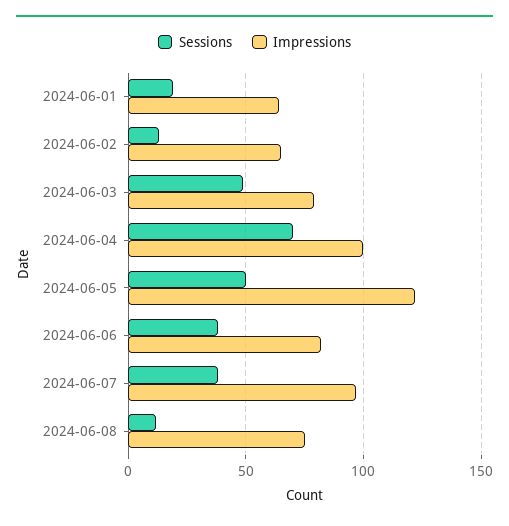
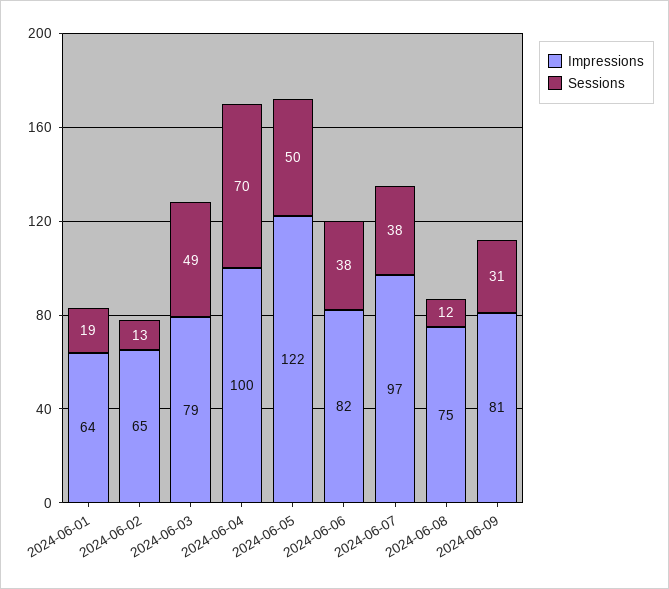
Impressions, 2024-06-09: none -> 81
Sessions, 2024-06-09: none -> 31

